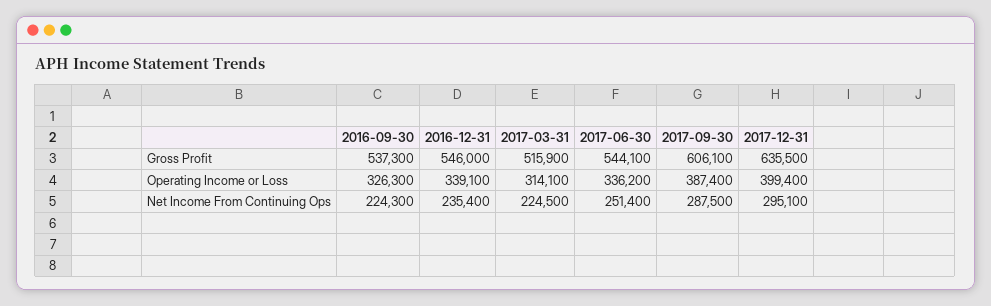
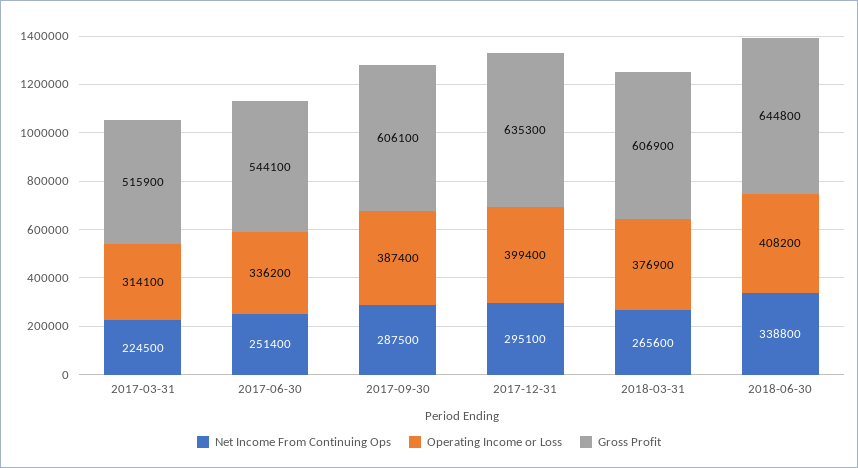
Gross Profit, 2016-09-30: 537300 -> none
Gross Profit, 2016-12-31: 546000 -> none
Gross Profit, 2017-12-31: 635500 -> 635300
Operating Income or Loss, 2016-09-30: 326300 -> none
Operating Income or Loss, 2016-12-31: 339100 -> none
Net Income From Continuing Ops, 2016-09-30: 224300 -> none
Net Income From Continuing Ops, 2016-12-31: 235400 -> none
Net Income From Continuing Ops, 2018-03-31: none -> 265600
Operating Income or Loss, 2018-03-31: none -> 376900
Gross Profit, 2018-03-31: none -> 606900
Net Income From Continuing Ops, 2018-06-30: none -> 338800
Operating Income or Loss, 2018-06-30: none -> 408200
Gross Profit, 2018-06-30: none -> 644800

